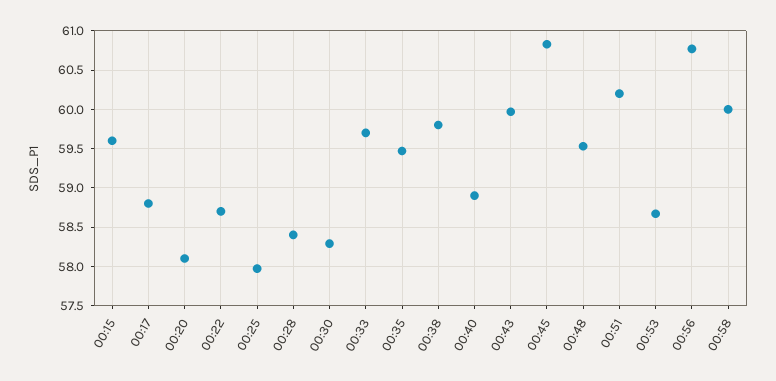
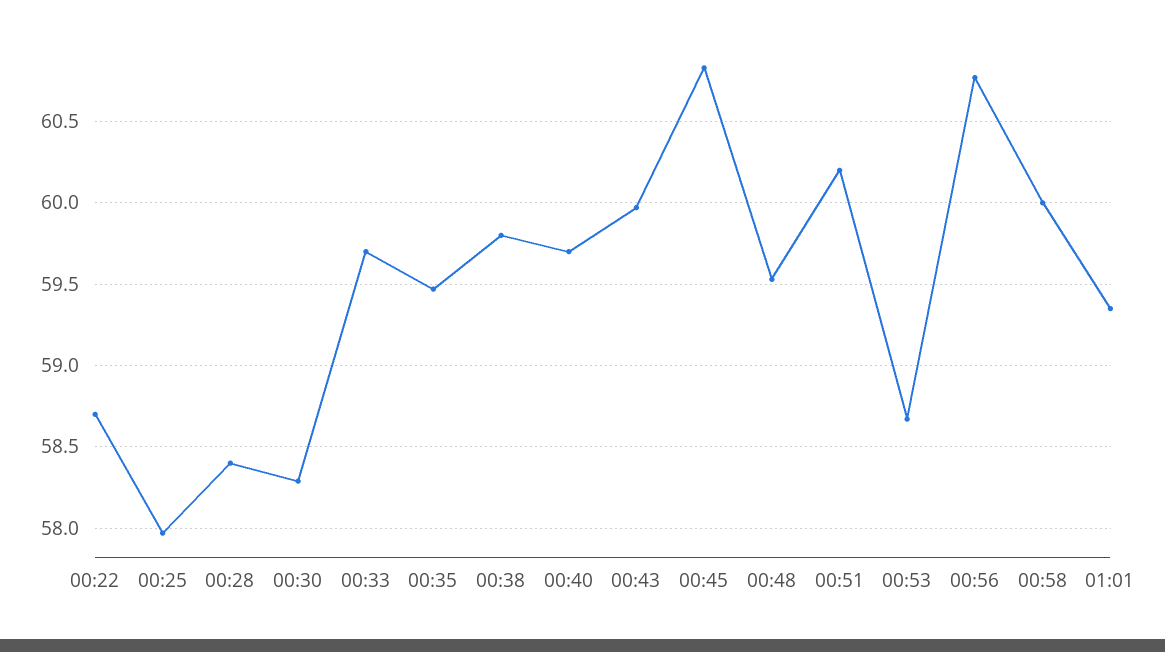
00:15: 59.6 -> none
00:17: 58.8 -> none
00:20: 58.1 -> none
00:40: 58.9 -> 59.7
01:01: none -> 59.35

